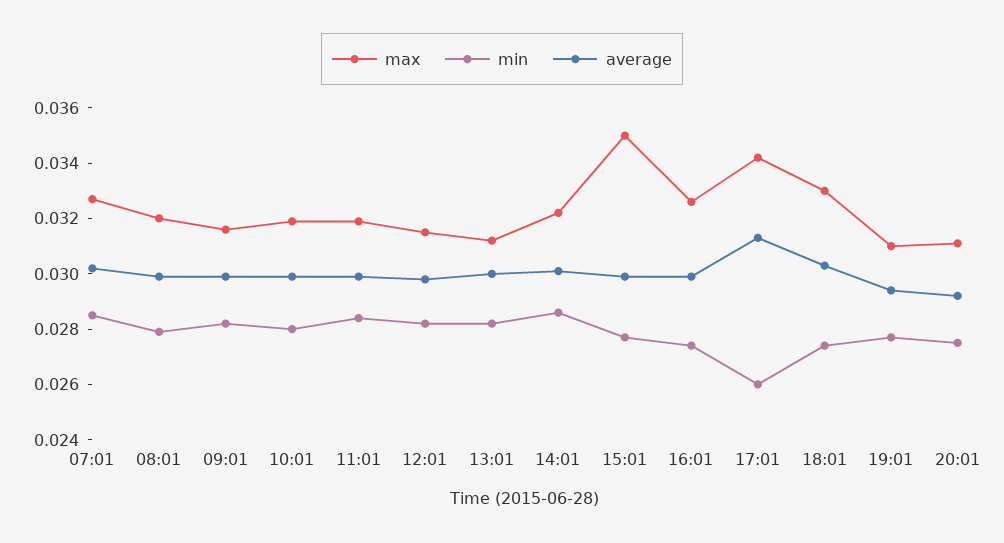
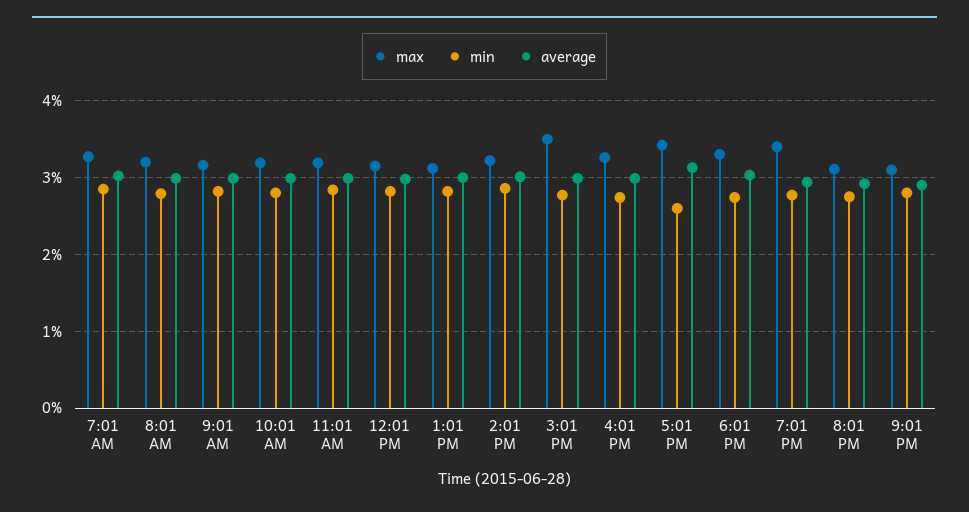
max, 19:01: 0.031 -> 0.034
max, 9:01 PM: none -> 0.031
min, 9:01 PM: none -> 0.028
average, 9:01 PM: none -> 0.029

